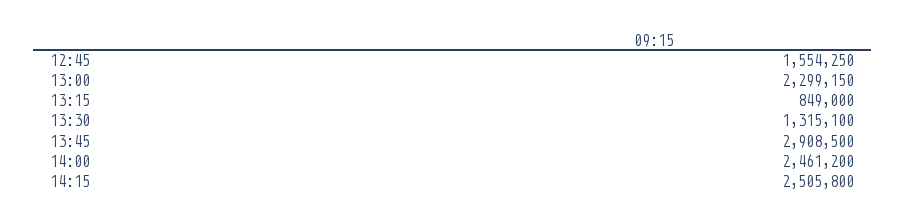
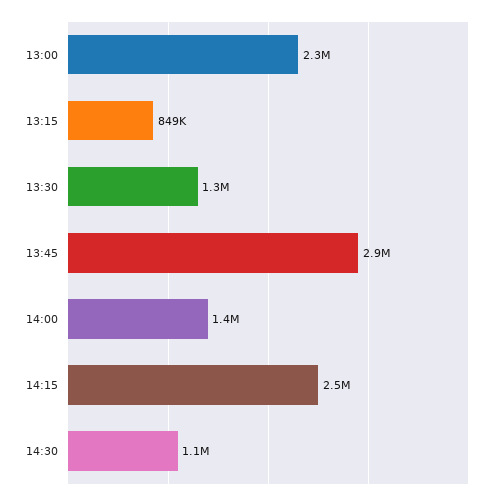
12:45: 1554250 -> none
14:00: 2461200 -> 1400000
14:30: none -> 1100000

